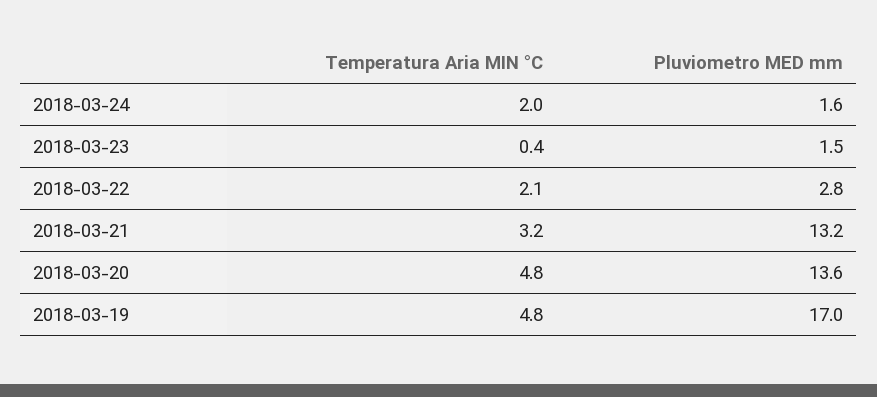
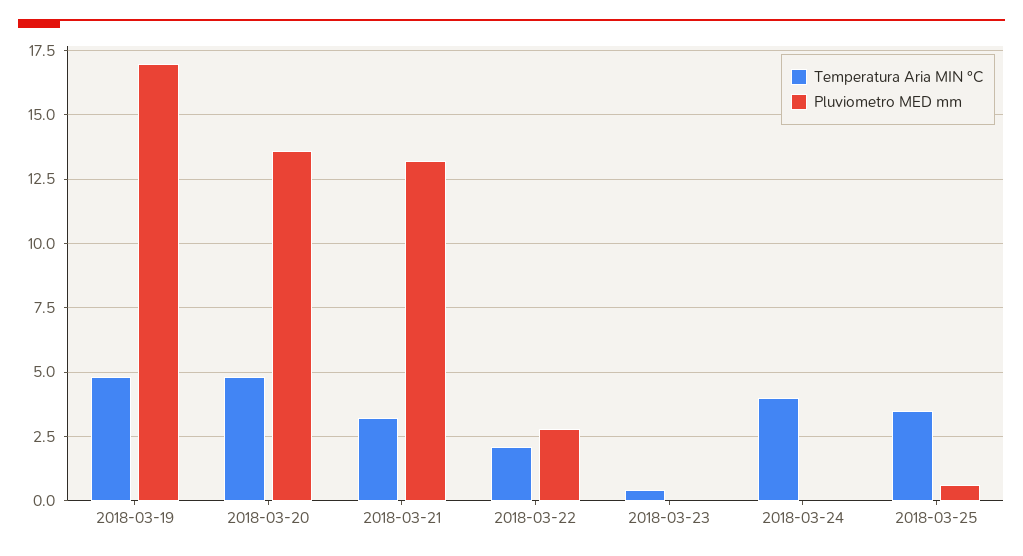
Temperatura Aria MIN °C, 2018-03-24: 2 -> 4
Pluviometro MED mm, 2018-03-24: 1.6 -> 0
Pluviometro MED mm, 2018-03-23: 1.5 -> 0
Temperatura Aria MIN °C, 2018-03-25: none -> 3.5
Pluviometro MED mm, 2018-03-25: none -> 0.5

